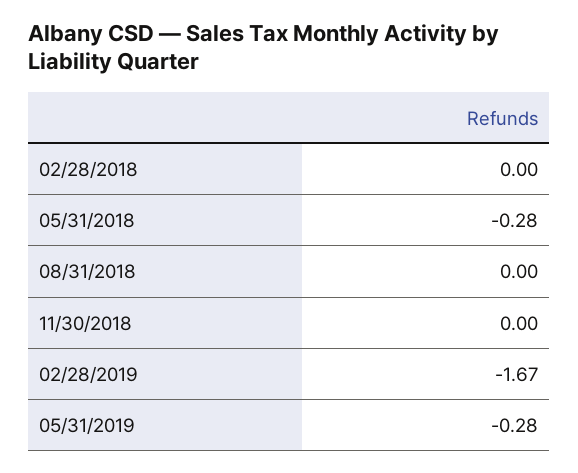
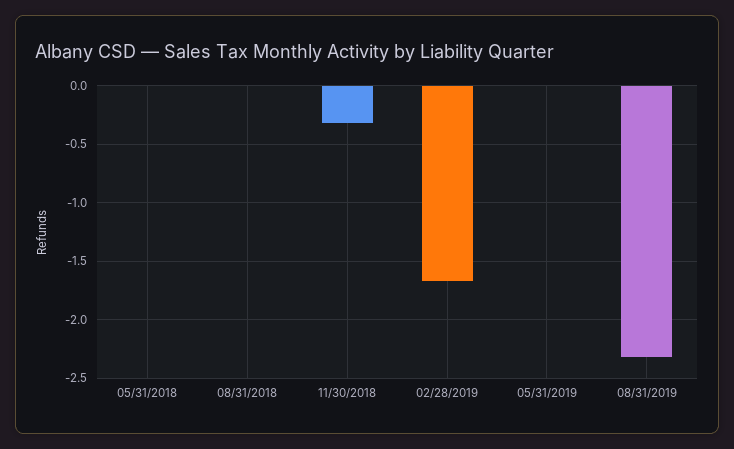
02/28/2018: 0 -> none
05/31/2018: -0.28 -> 0
11/30/2018: 0 -> -0.3
05/31/2019: -0.28 -> 0
08/31/2019: none -> -2.3

